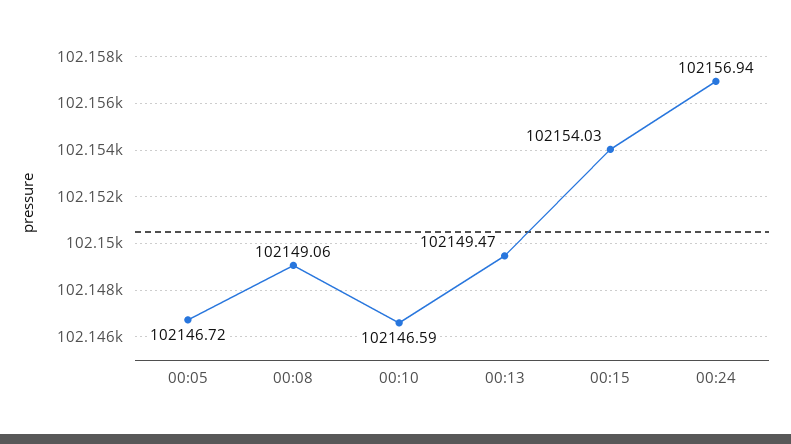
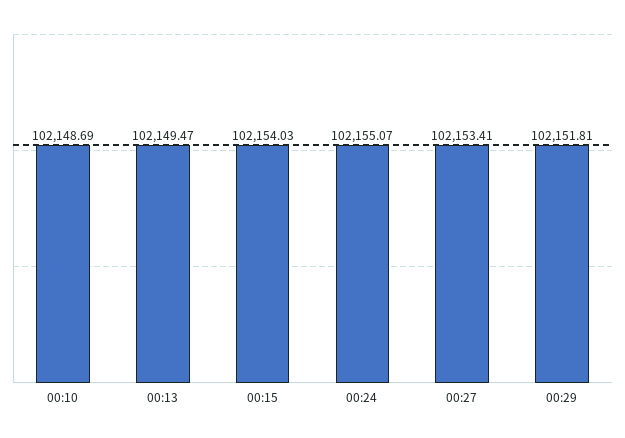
00:05: 102146.72 -> none
00:08: 102149.06 -> none
00:10: 102146.59 -> 102148.69
00:24: 102156.94 -> 102155.07
00:27: none -> 102153.41
00:29: none -> 102151.81

